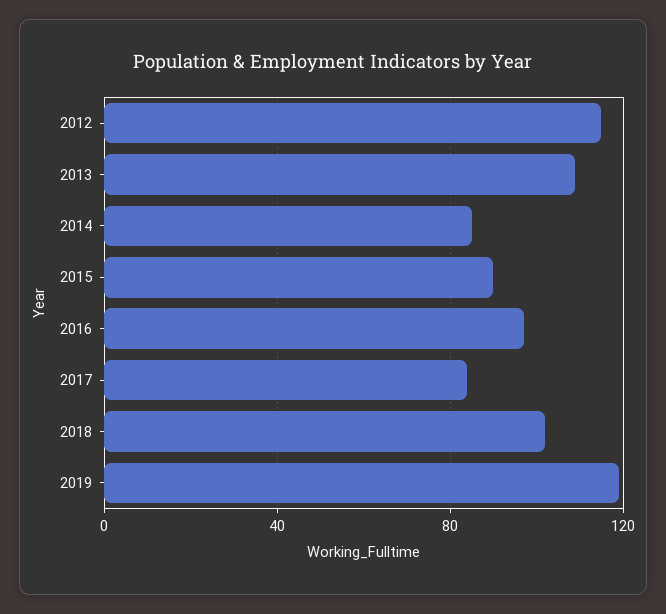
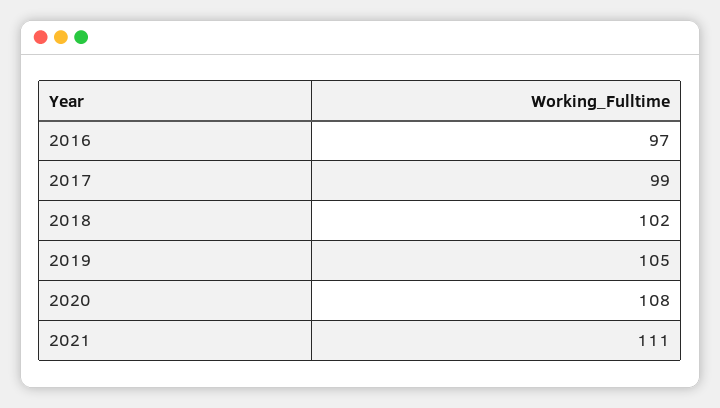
2012: 115 -> none
2013: 110 -> none
2014: 85 -> none
2015: 90 -> none
2017: 85 -> 99
2019: 120 -> 105
2020: none -> 108
2021: none -> 111

